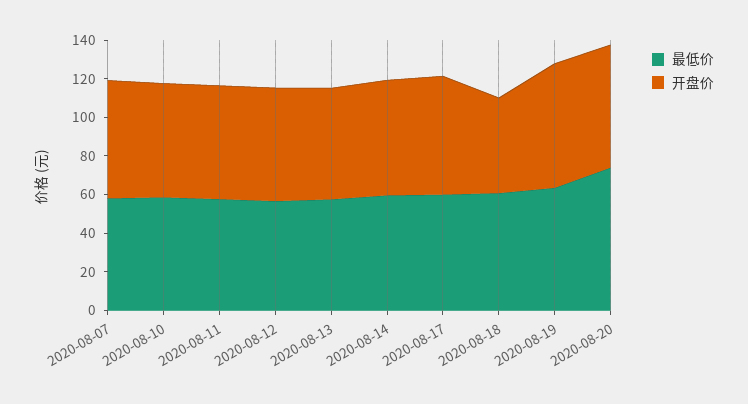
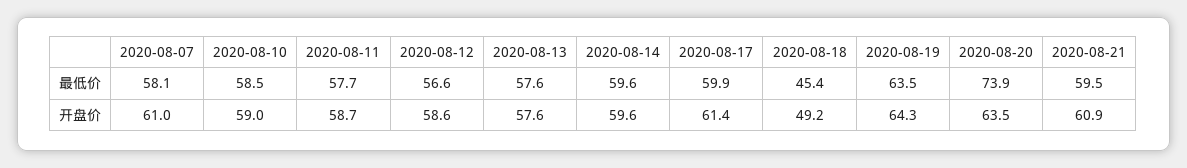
最低价, 2020-08-18: 60 -> 45.4
最低价, 2020-08-21: none -> 59.5
开盘价, 2020-08-21: none -> 60.9

